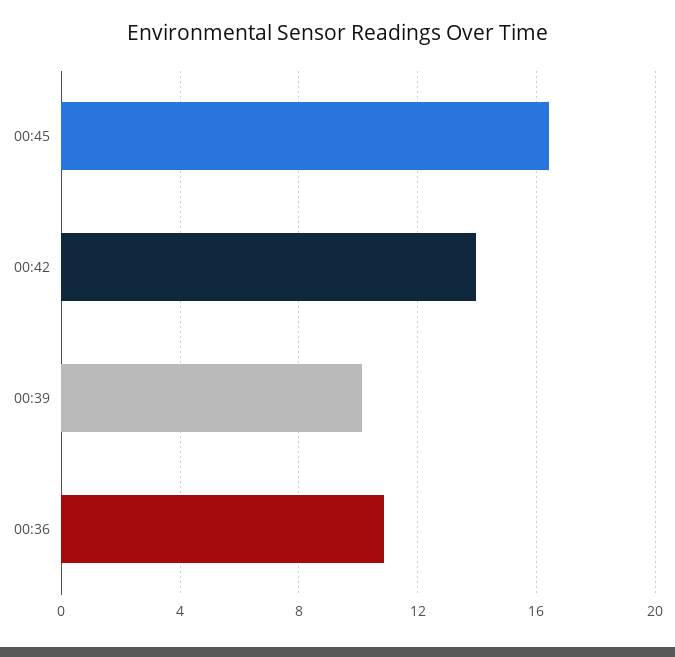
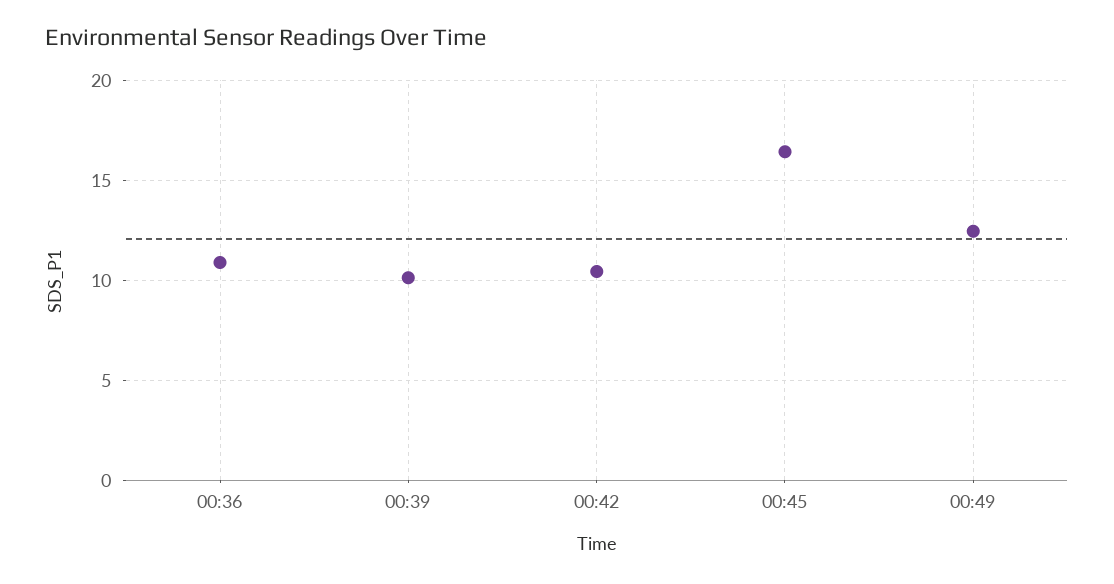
00:42: 14 -> 10.5
00:49: none -> 12.5

